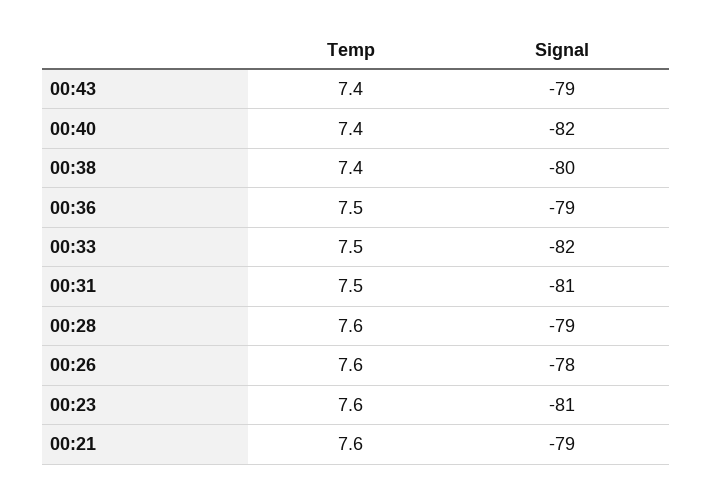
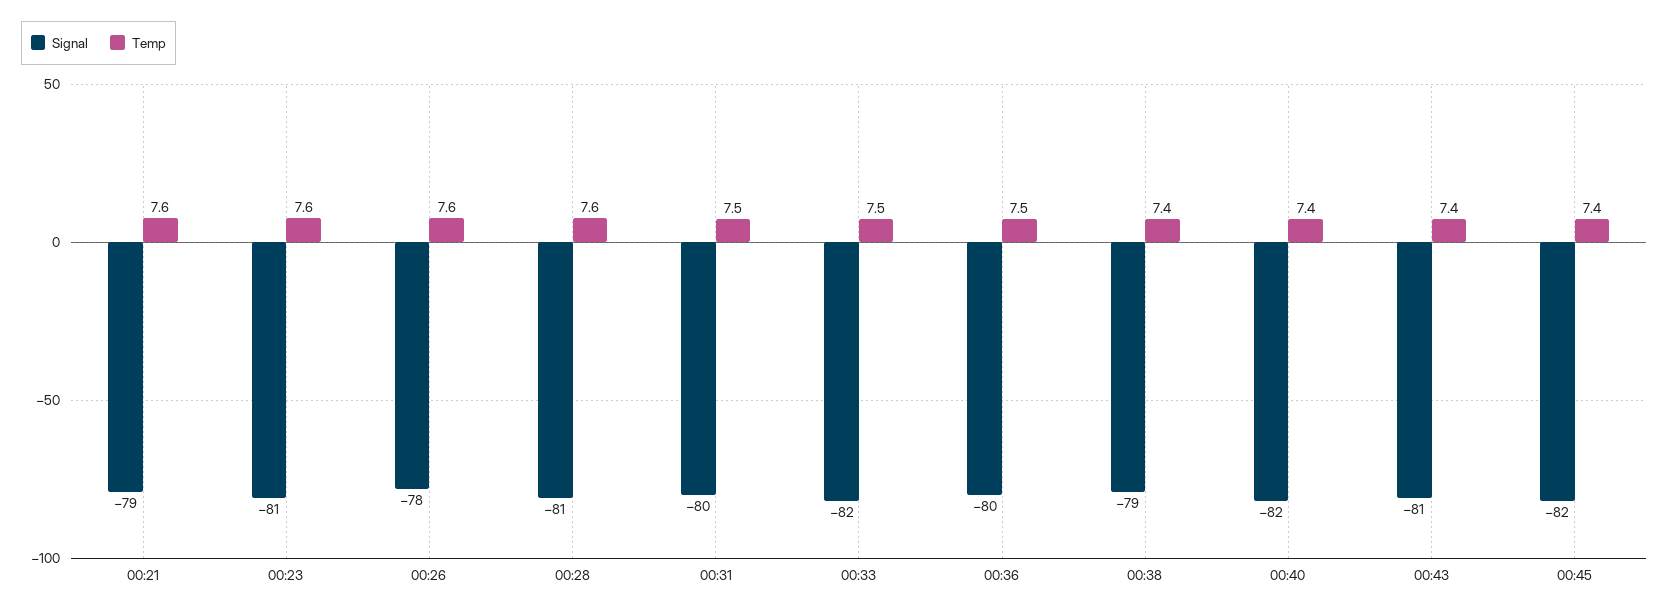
Signal, 00:43: -79 -> -81
Signal, 00:38: -80 -> -79
Signal, 00:36: -79 -> -80
Signal, 00:31: -81 -> -80
Signal, 00:28: -79 -> -81
Signal, 00:45: none -> -82
Temp, 00:45: none -> 7.4

